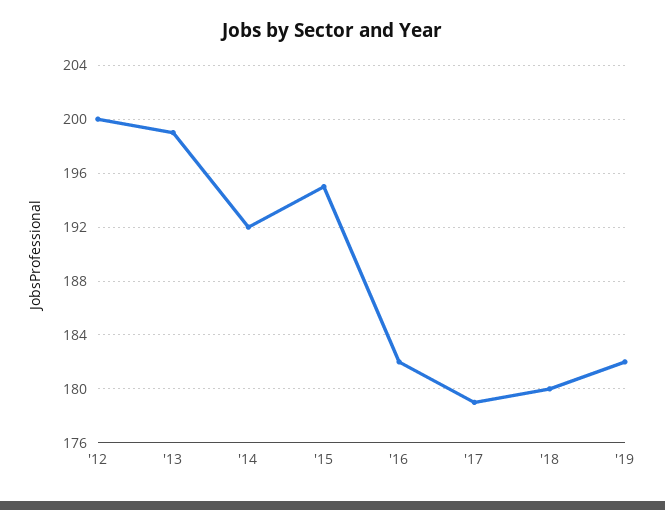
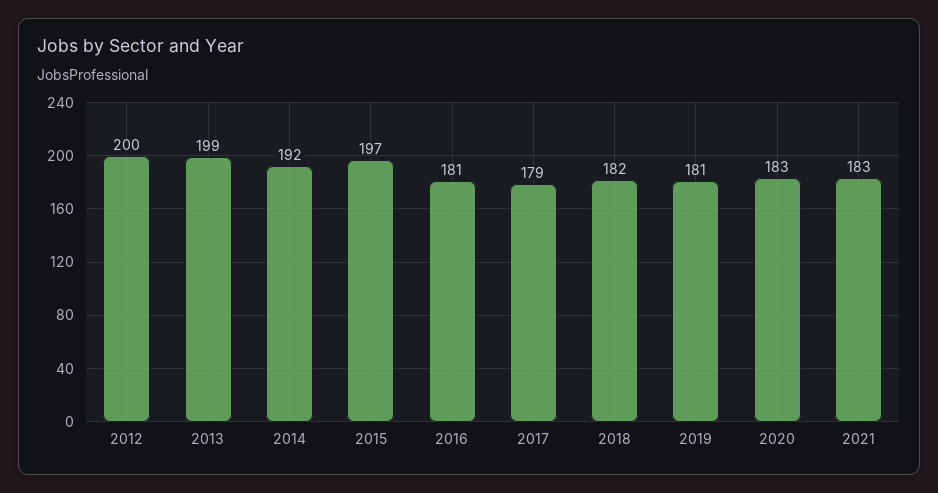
'15: 195 -> 197
'16: 182 -> 181
'18: 180 -> 182
'19: 182 -> 181
2020: none -> 183
2021: none -> 183

